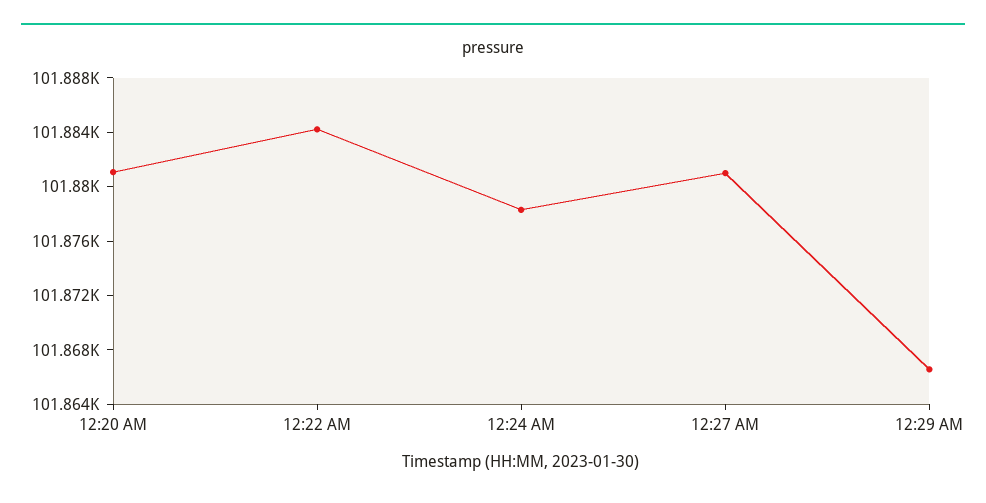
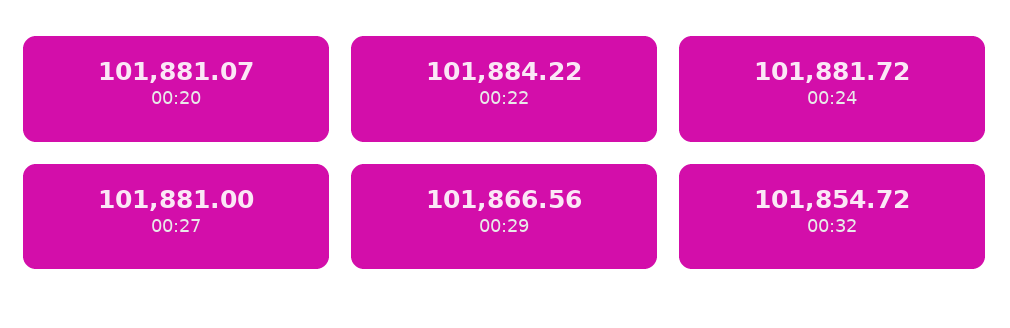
12:24 AM: 101878 -> 101881.72
00:32: none -> 101854.72

